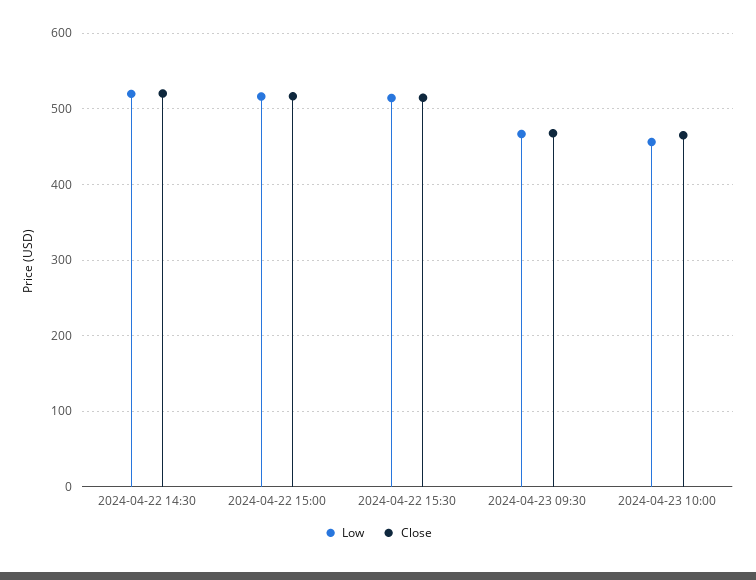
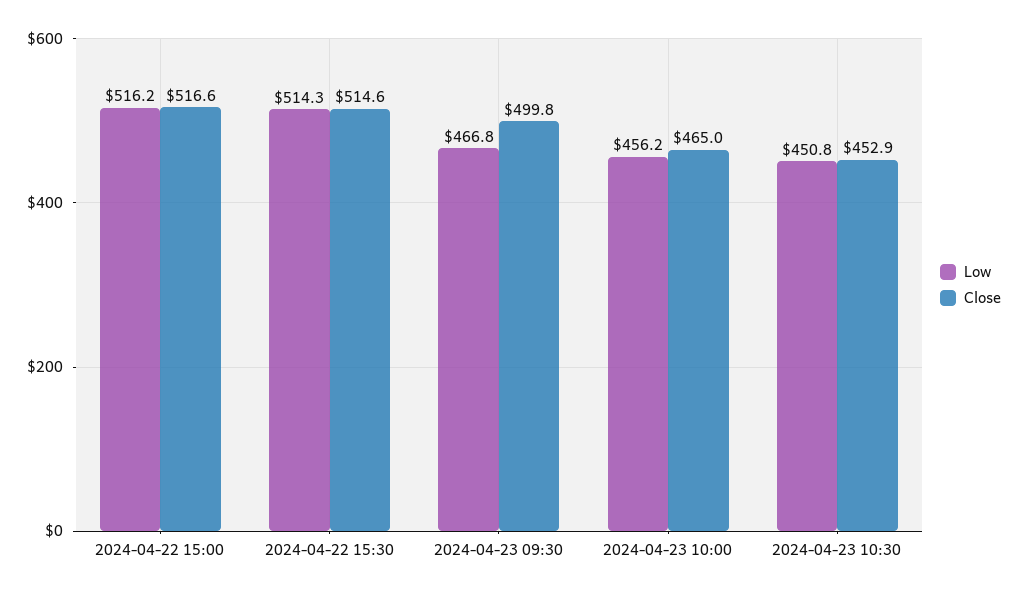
Low, 2024-04-22 14:30: 520 -> none
Close, 2024-04-22 14:30: 520 -> none
Close, 2024-04-23 09:30: 470 -> 499.8
Low, 2024-04-23 10:30: none -> 450.8
Close, 2024-04-23 10:30: none -> 452.9

